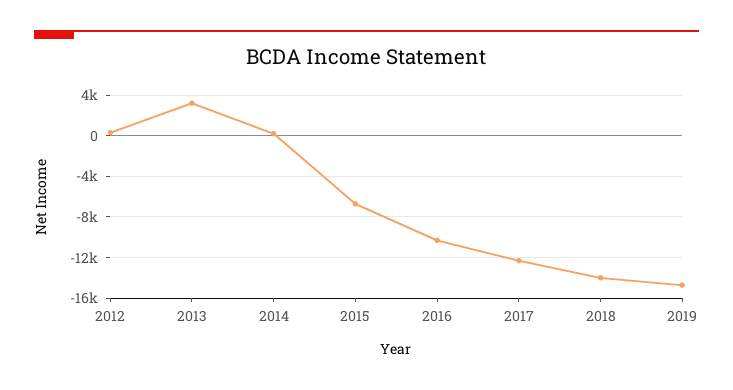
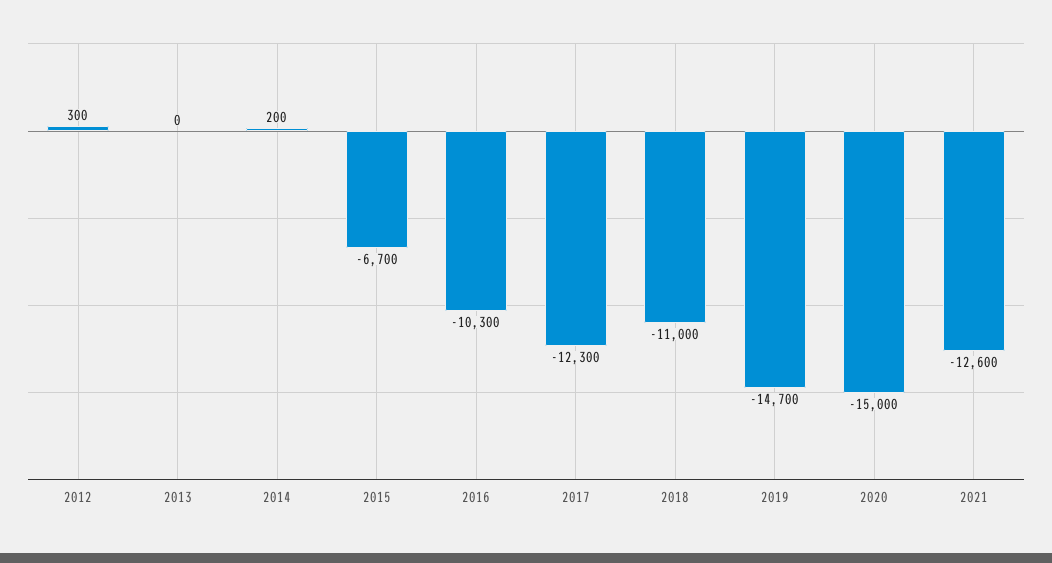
2013: 3000 -> 0
2018: -14000 -> -11000
2020: none -> -15000
2021: none -> -12600

